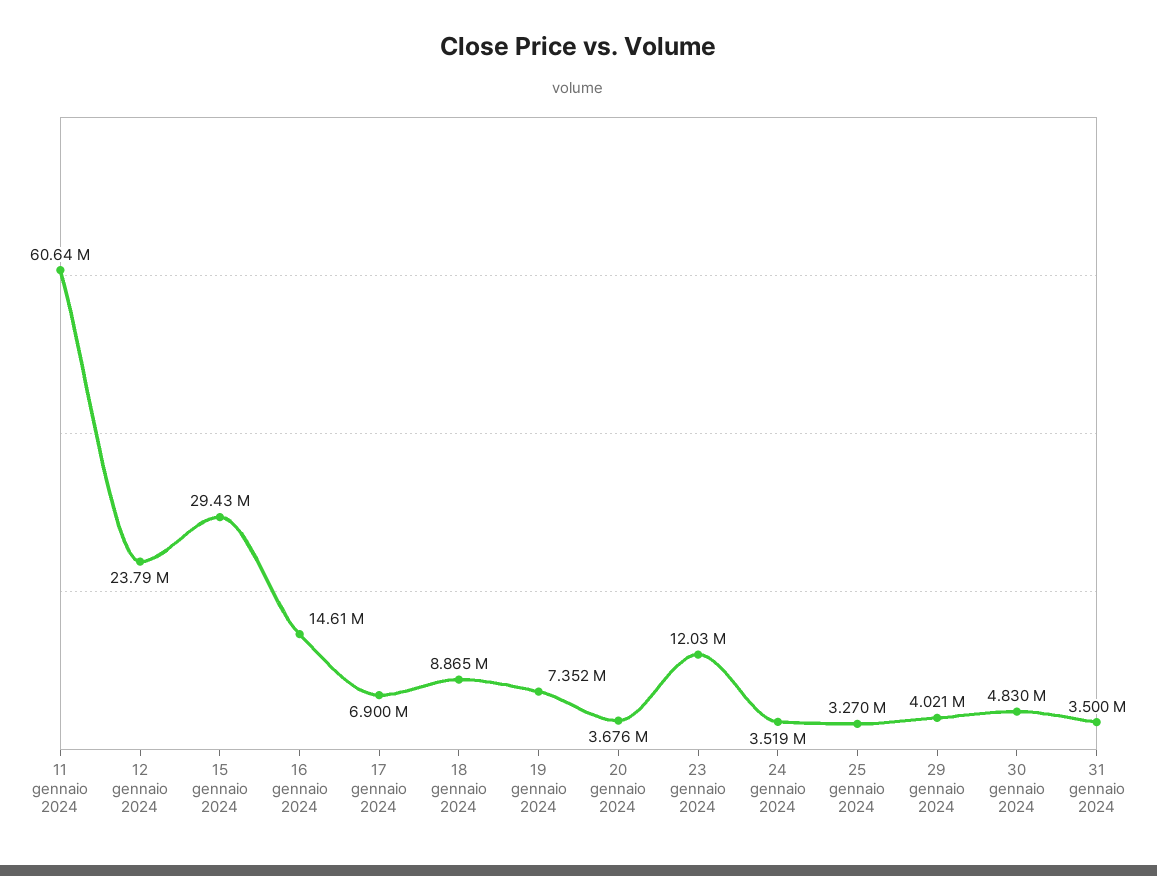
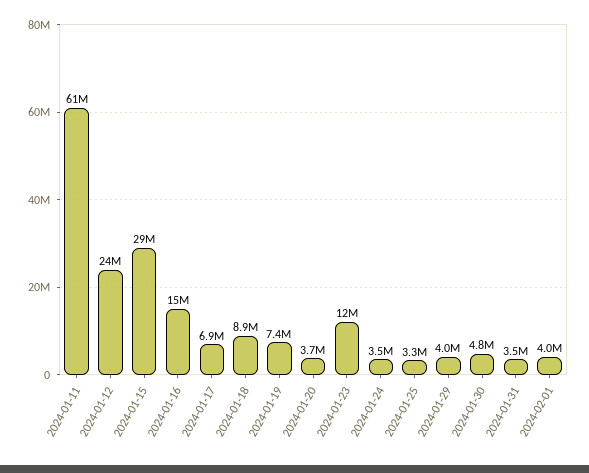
2024-02-01: none -> 4000000

